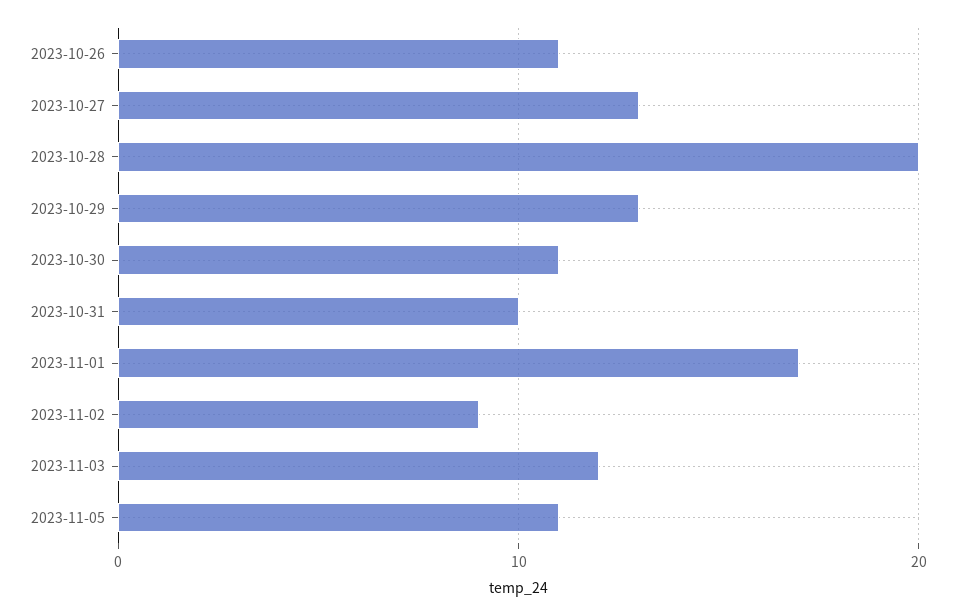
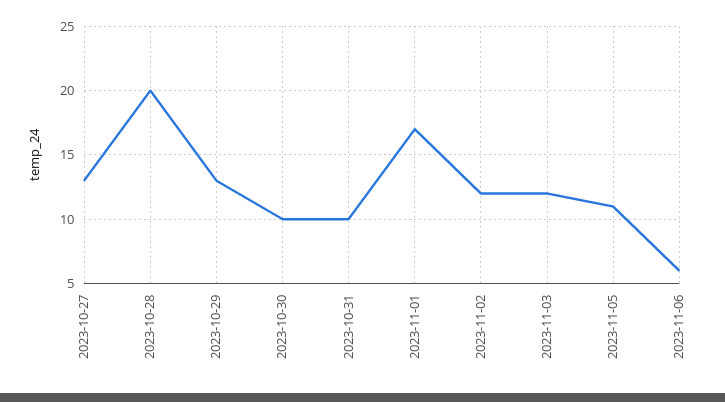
2023-10-26: 11 -> none
2023-10-30: 11 -> 10
2023-11-02: 9 -> 12
2023-11-06: none -> 6

